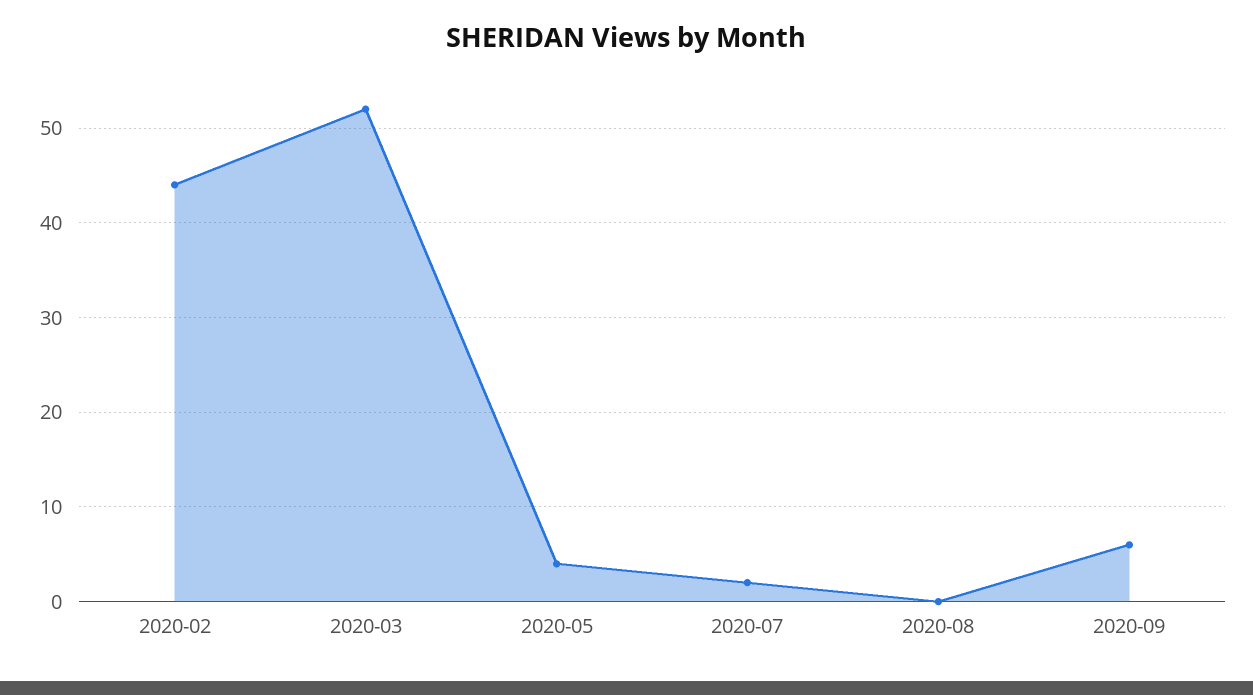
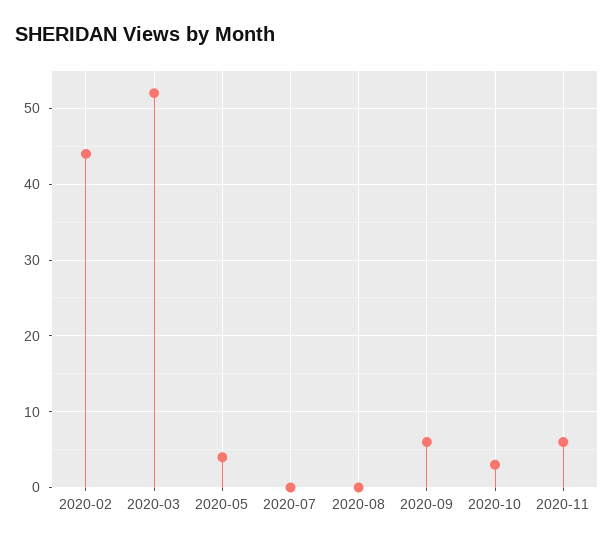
2020-07: 2 -> 0
2020-10: none -> 3
2020-11: none -> 6

